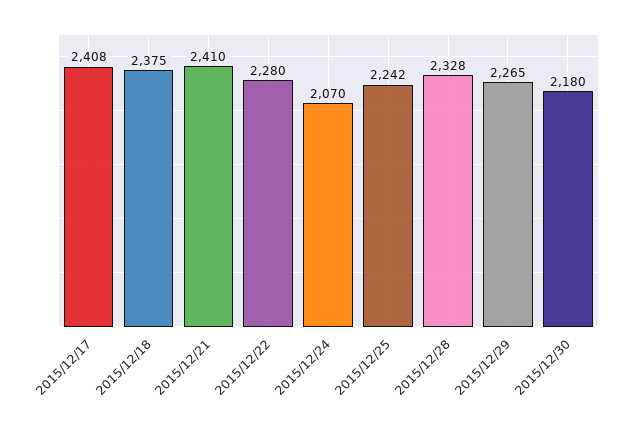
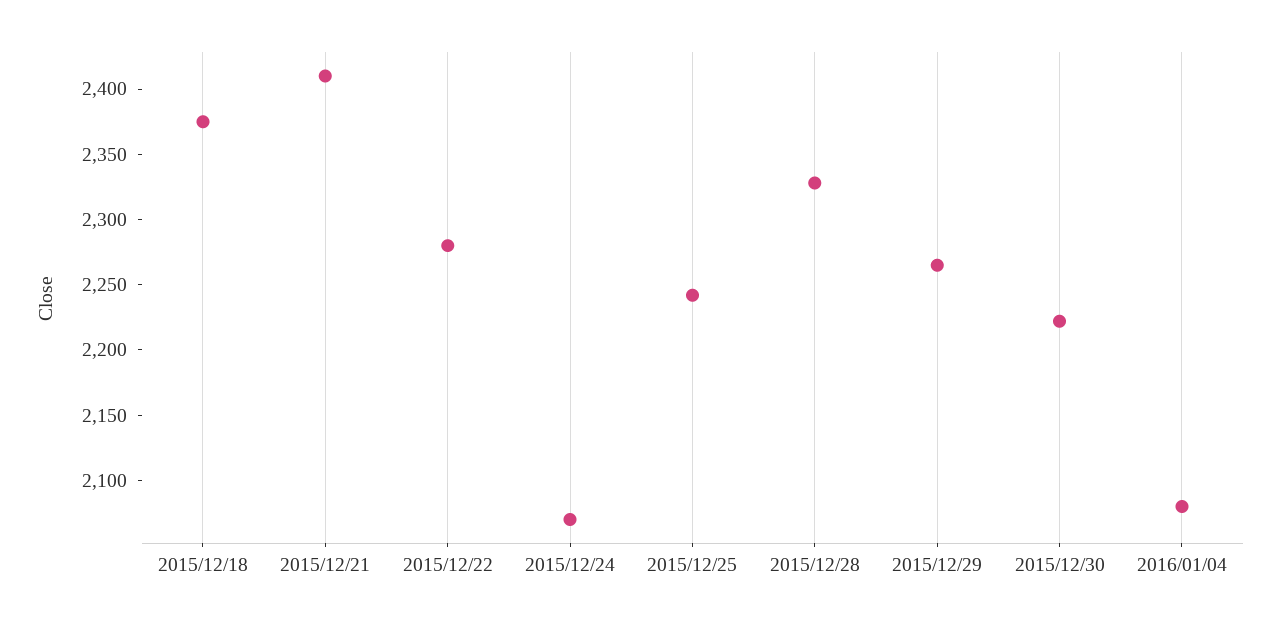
2015/12/17: 2408 -> none
2015/12/30: 2180 -> 2220
2016/01/04: none -> 2080

